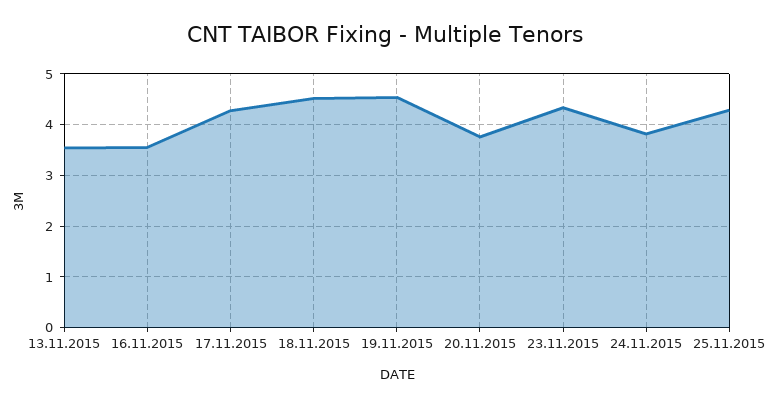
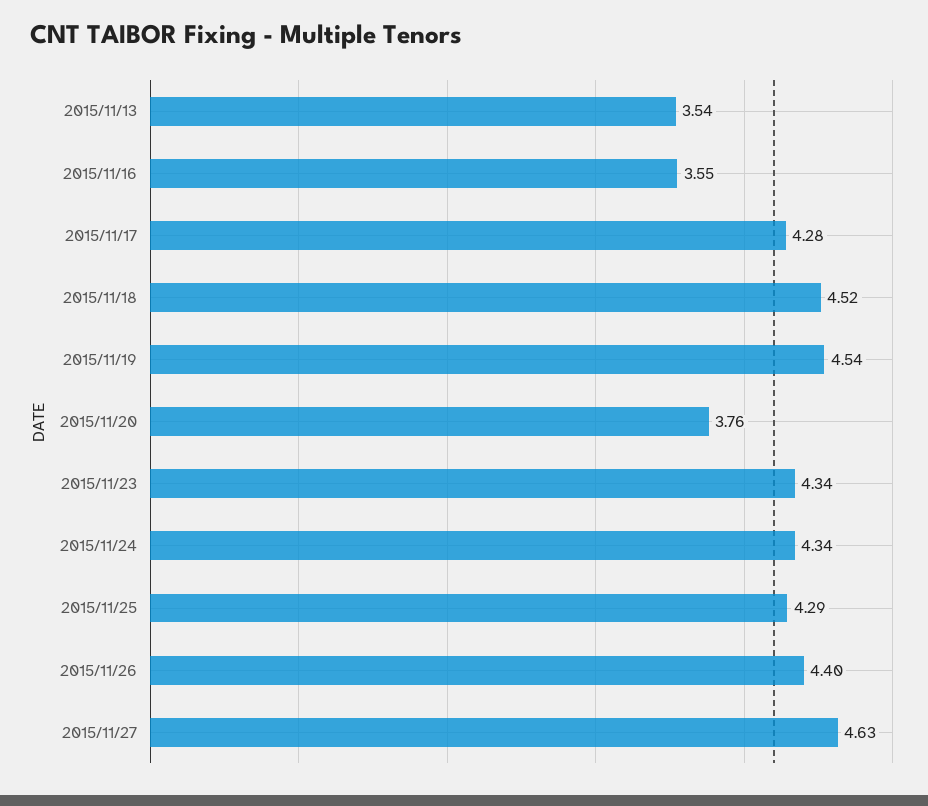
24.11.2015: 3.8 -> 4.34
2015/11/26: none -> 4.4
2015/11/27: none -> 4.63

